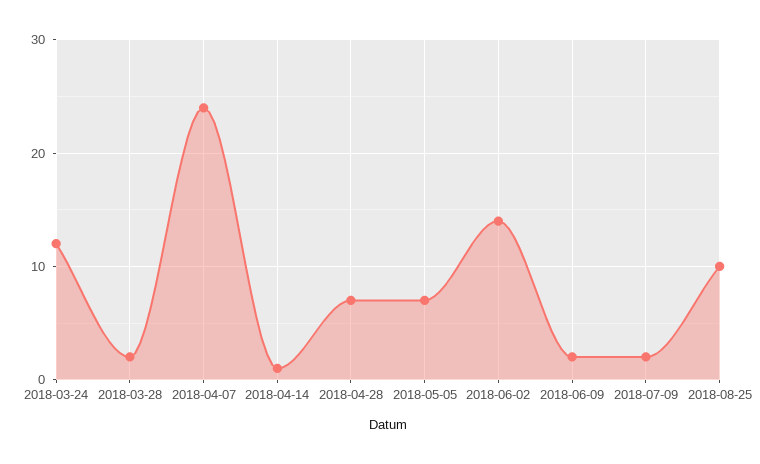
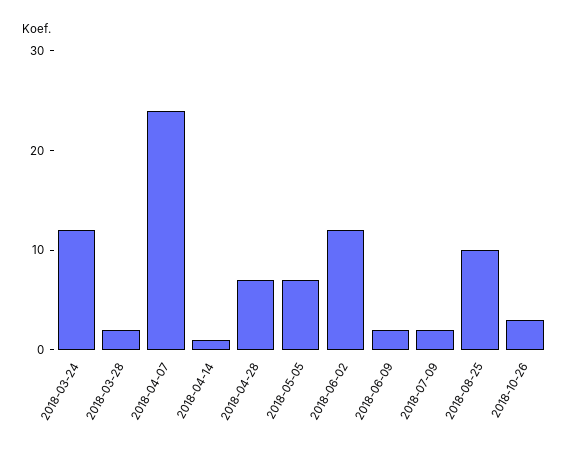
2018-06-02: 14 -> 12
2018-10-26: none -> 3

